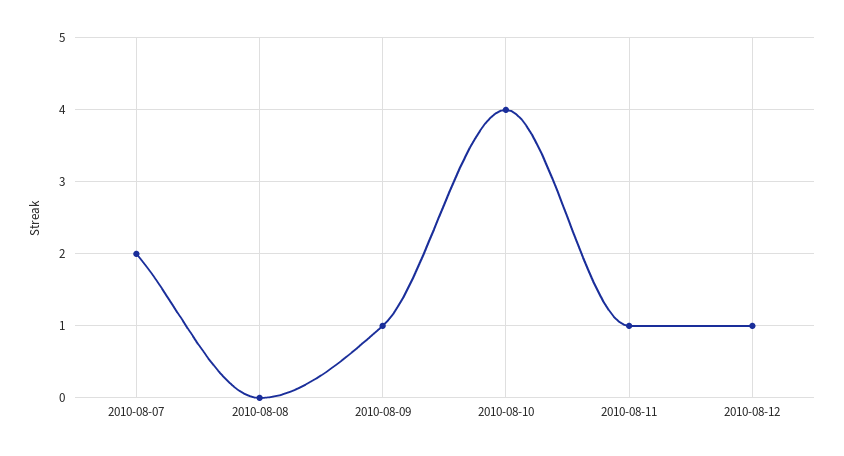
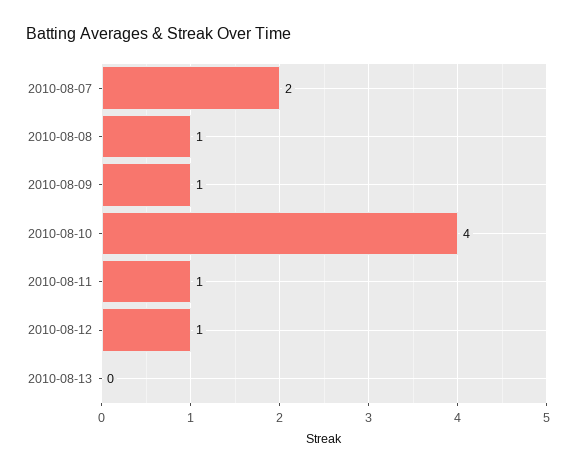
2010-08-08: 0 -> 1
2010-08-13: none -> 0

